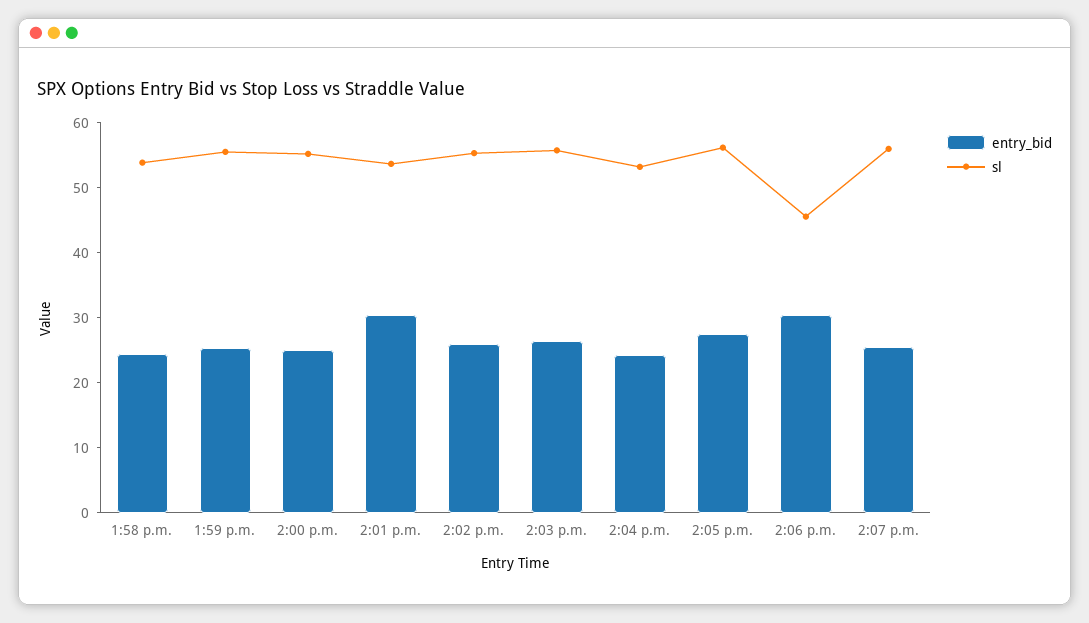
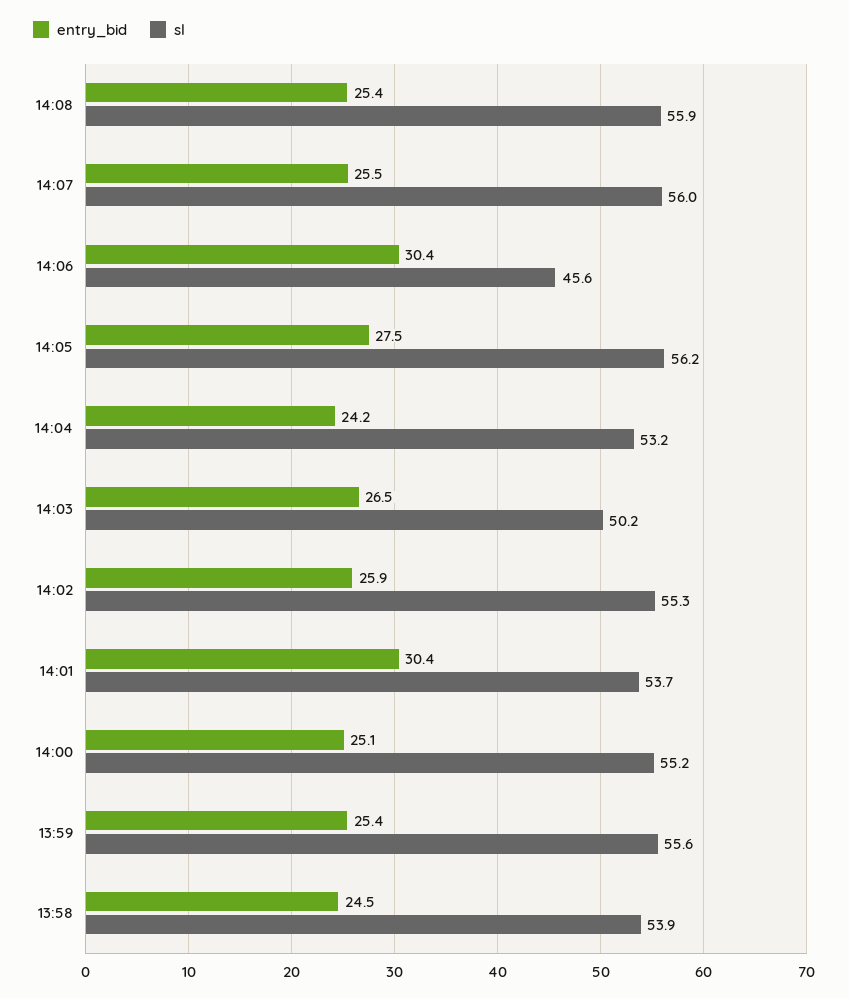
sl, 2:03 p.m.: 56 -> 50.2
entry_bid, 14:08: none -> 25.4
sl, 14:08: none -> 55.9

